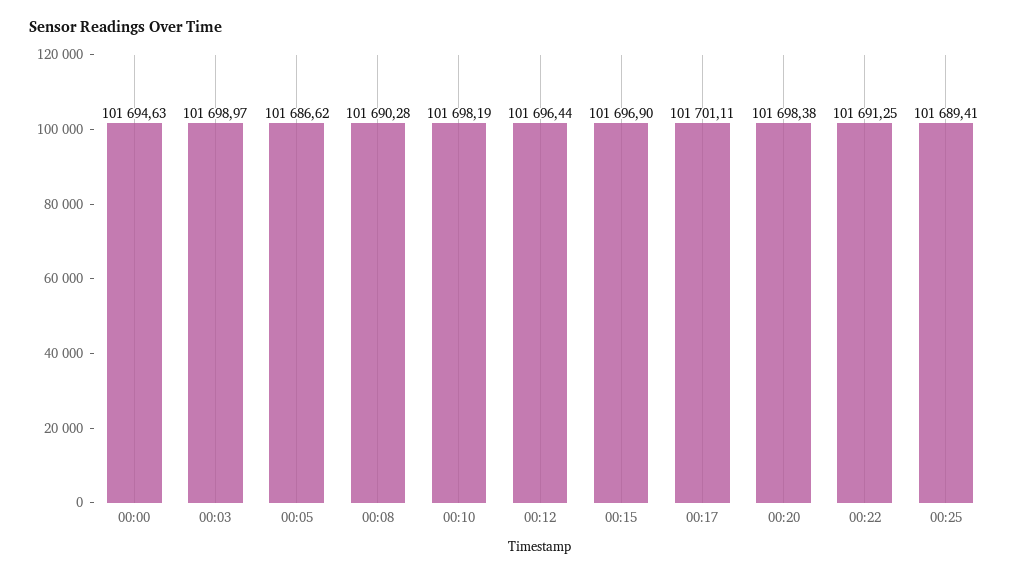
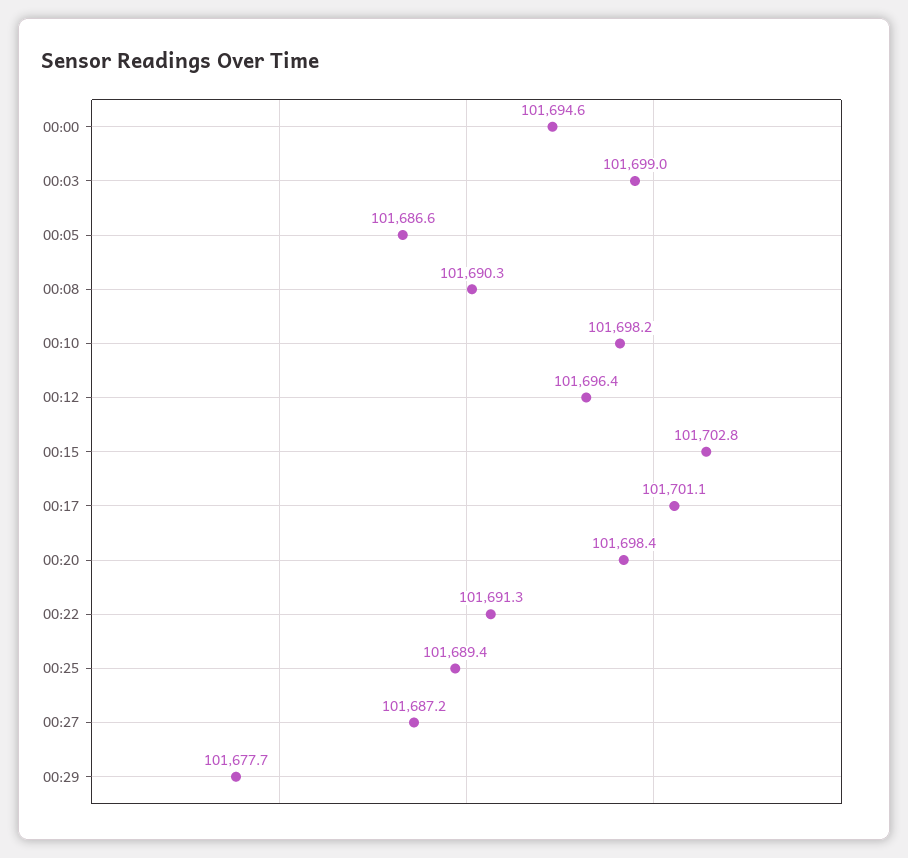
00:15: 101696.9 -> 101702.8
00:27: none -> 101687.2
00:29: none -> 101677.7

